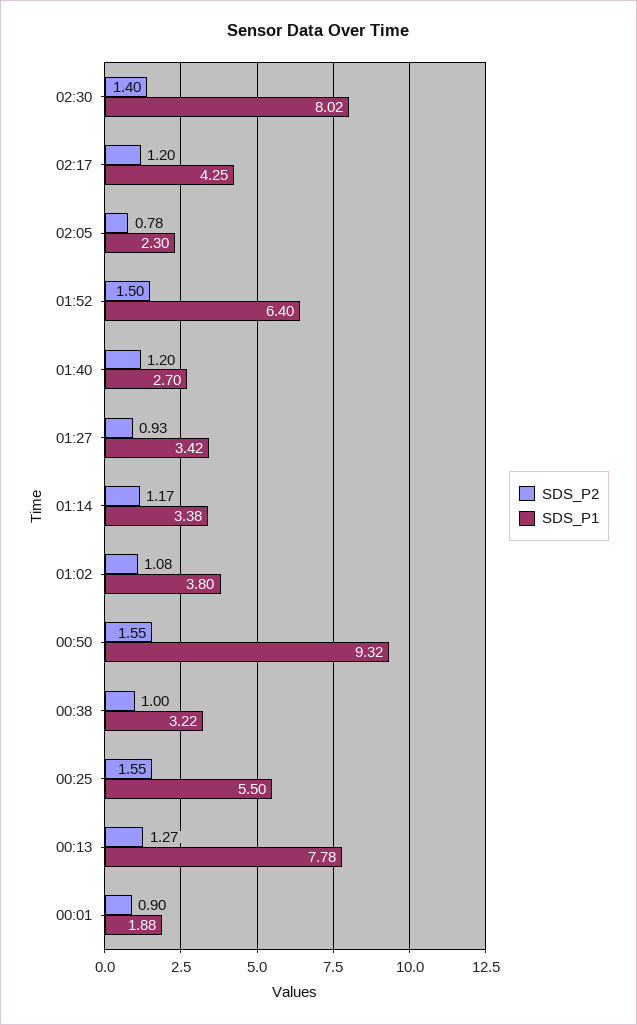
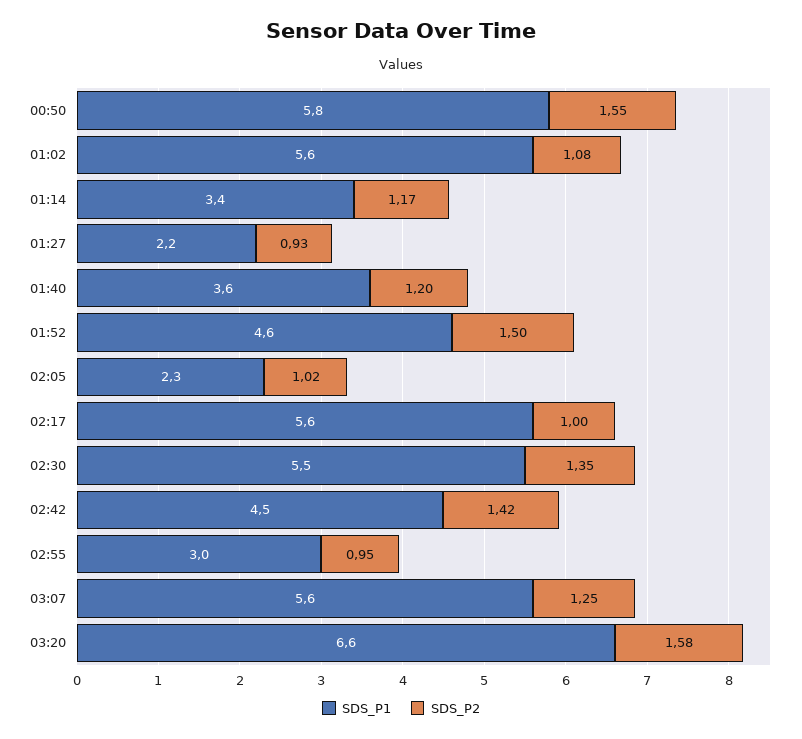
SDS_P2, 02:30: 1.4 -> 1.35
SDS_P1, 02:30: 8.02 -> 5.5
SDS_P2, 02:17: 1.2 -> 1
SDS_P1, 02:17: 4.25 -> 5.6
SDS_P2, 02:05: 0.78 -> 1.02
SDS_P1, 01:52: 6.4 -> 4.6
SDS_P1, 01:40: 2.7 -> 3.6
SDS_P1, 01:27: 3.42 -> 2.2
SDS_P1, 01:02: 3.8 -> 5.6
SDS_P1, 00:50: 9.32 -> 5.8
SDS_P2, 00:38: 1 -> none
SDS_P1, 00:38: 3.22 -> none
SDS_P2, 00:25: 1.55 -> none
SDS_P1, 00:25: 5.5 -> none
SDS_P2, 00:13: 1.27 -> none
SDS_P1, 00:13: 7.78 -> none
SDS_P2, 00:01: 0.9 -> none
SDS_P1, 00:01: 1.88 -> none
SDS_P1, 02:42: none -> 4.5
SDS_P2, 02:42: none -> 1.42
SDS_P1, 02:55: none -> 3
SDS_P2, 02:55: none -> 0.95
SDS_P1, 03:07: none -> 5.6
SDS_P2, 03:07: none -> 1.25
SDS_P1, 03:20: none -> 6.6
SDS_P2, 03:20: none -> 1.58

